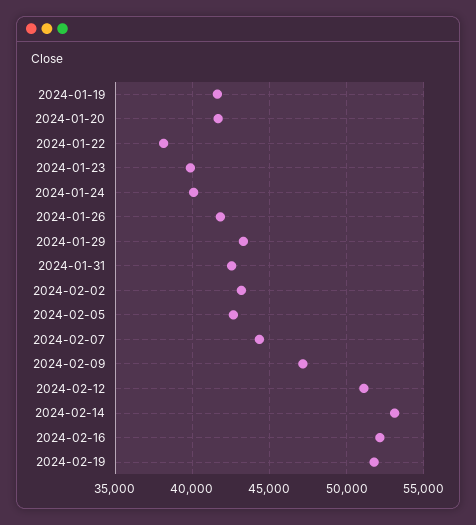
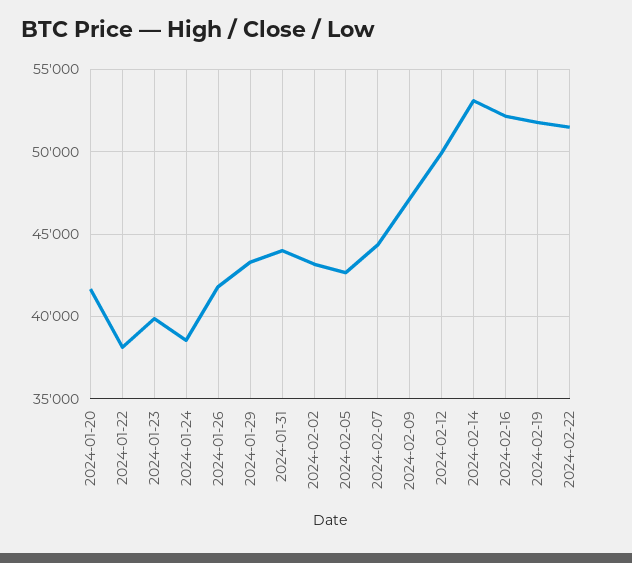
2024-01-19: 41500 -> none
2024-01-24: 40000 -> 38500
2024-01-31: 42500 -> 44000
2024-02-12: 51000 -> 50000
2024-02-22: none -> 51500

